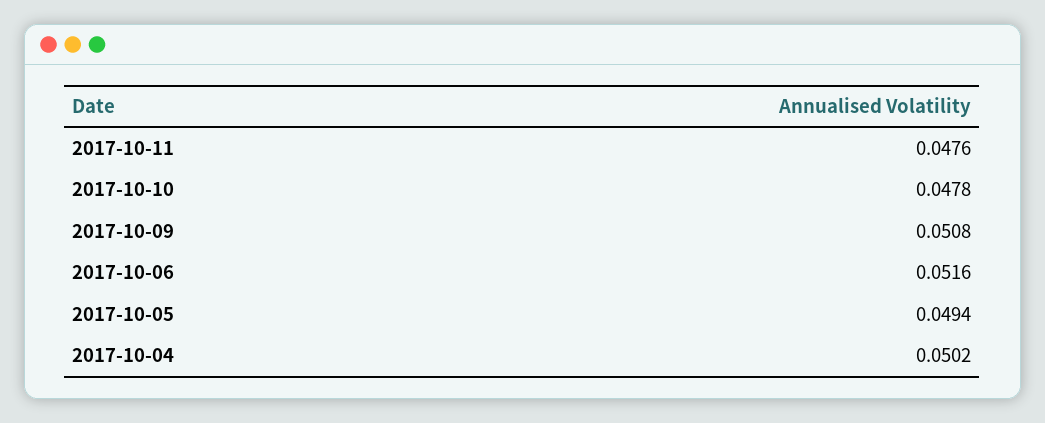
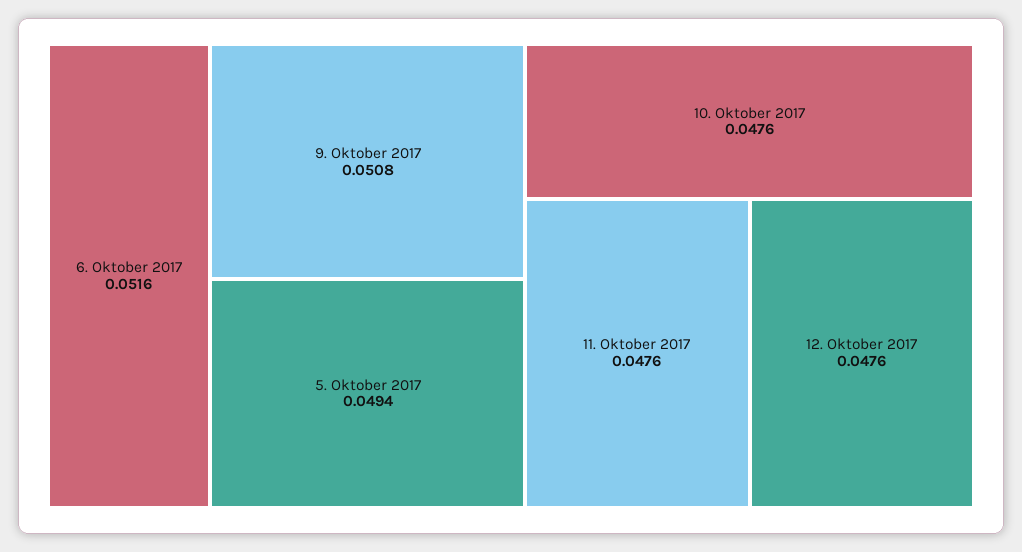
2017-10-10: 0.0478 -> 0.0476
2017-10-04: 0.0502 -> none
12. Oktober 2017: none -> 0.0476

